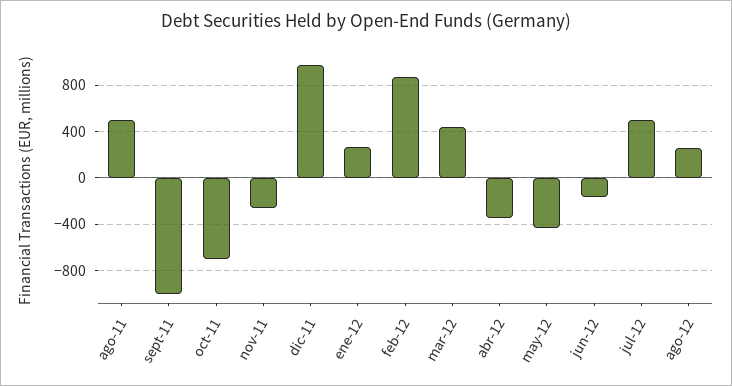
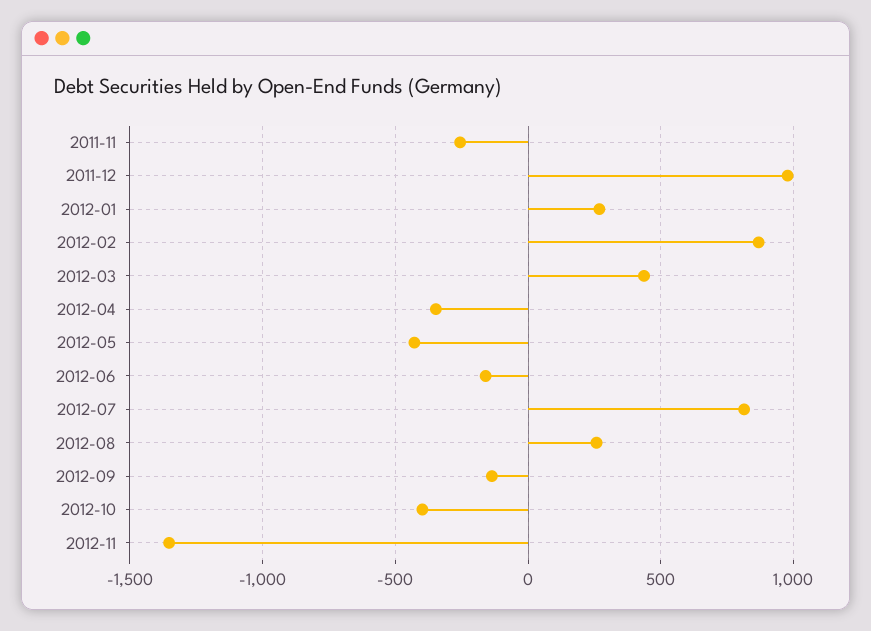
ago-11: 500 -> none
sept-11: -1000 -> none
oct-11: -700 -> none
jul-12: 500 -> 800
2012-09: none -> -150
2012-10: none -> -400
2012-11: none -> -1350

